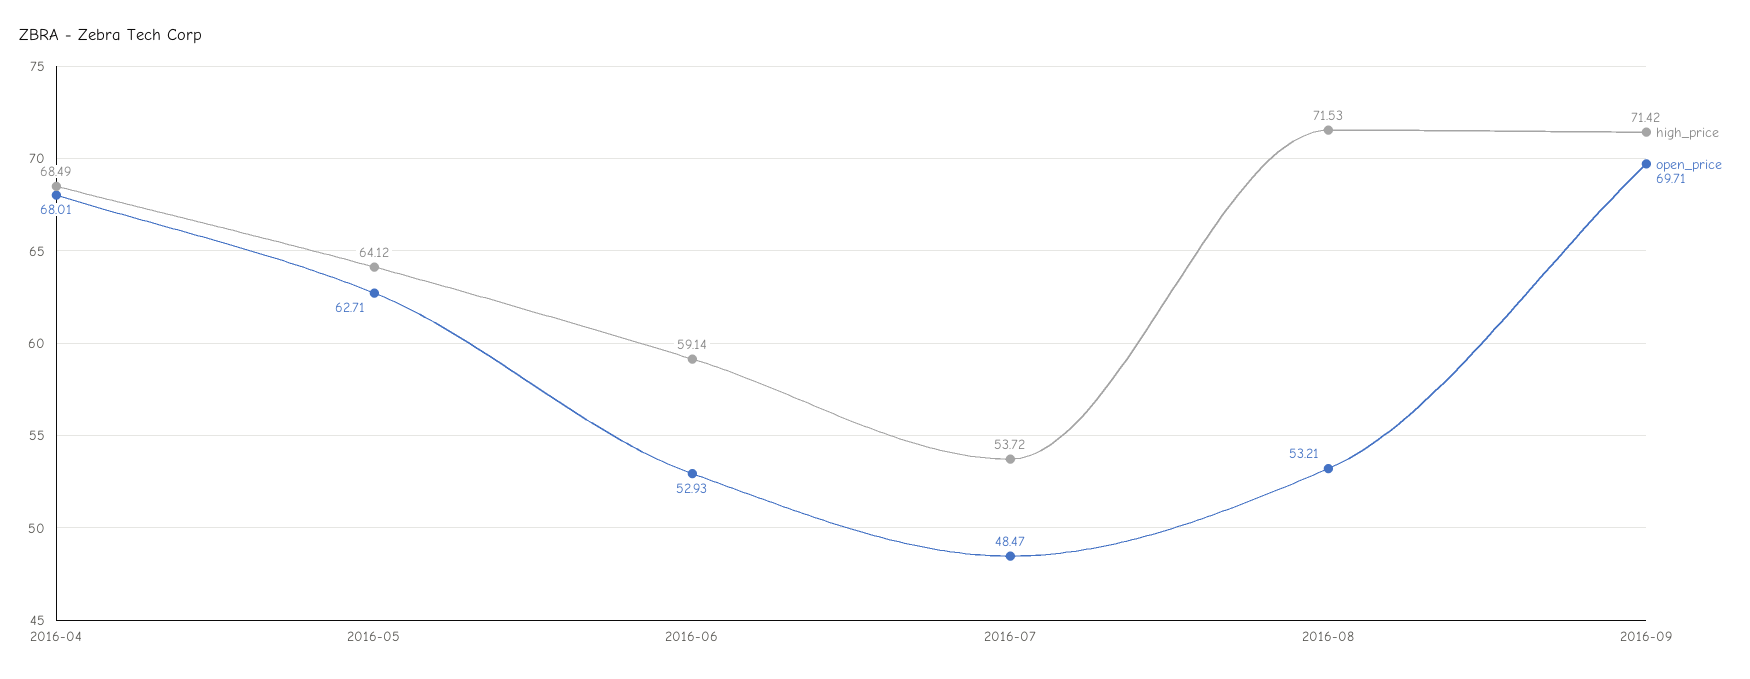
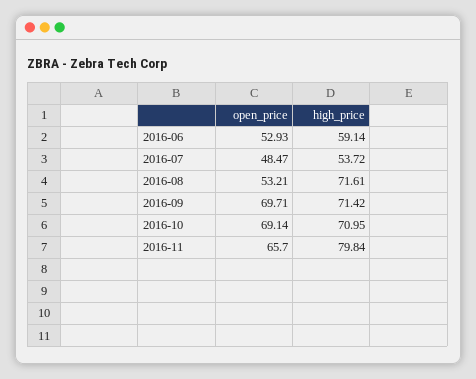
high_price, 2016-04: 68.49 -> none
open_price, 2016-04: 68.01 -> none
high_price, 2016-05: 64.12 -> none
open_price, 2016-05: 62.71 -> none
high_price, 2016-08: 71.53 -> 71.61
open_price, 2016-10: none -> 69.14
high_price, 2016-10: none -> 70.95
open_price, 2016-11: none -> 65.7
high_price, 2016-11: none -> 79.84

